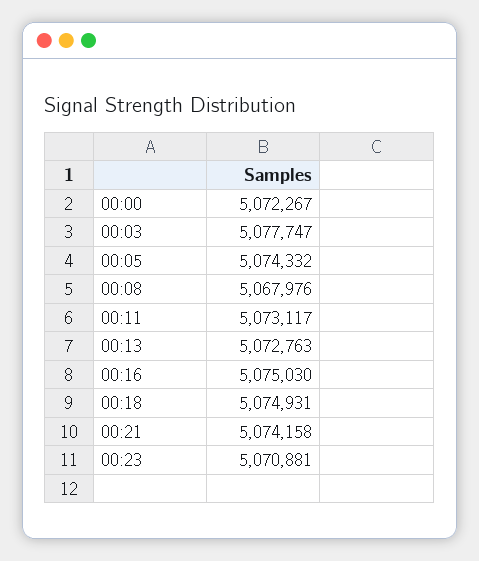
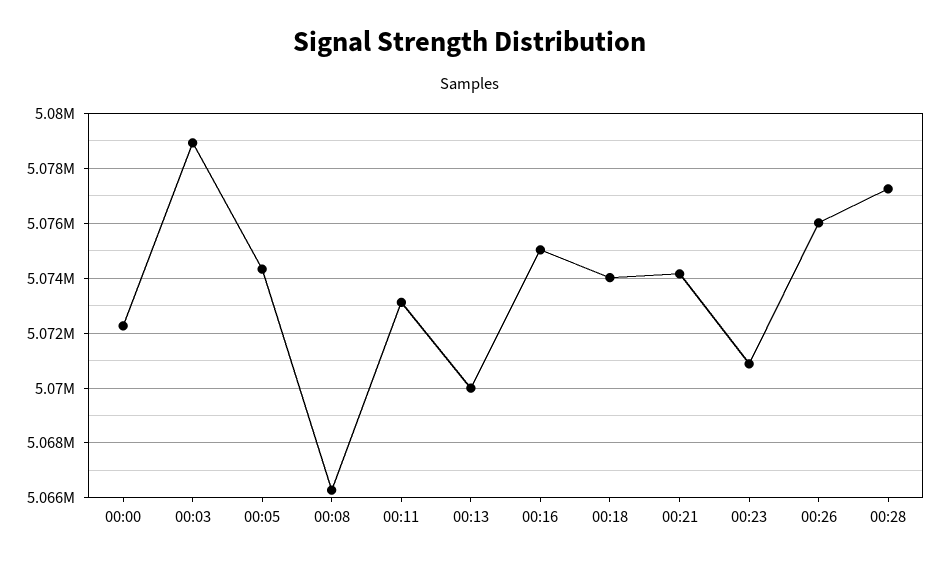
00:03: 5077747 -> 5079000
00:08: 5067976 -> 5066250
00:13: 5072763 -> 5070000
00:18: 5074931 -> 5074000
00:26: none -> 5076000
00:28: none -> 5077250

